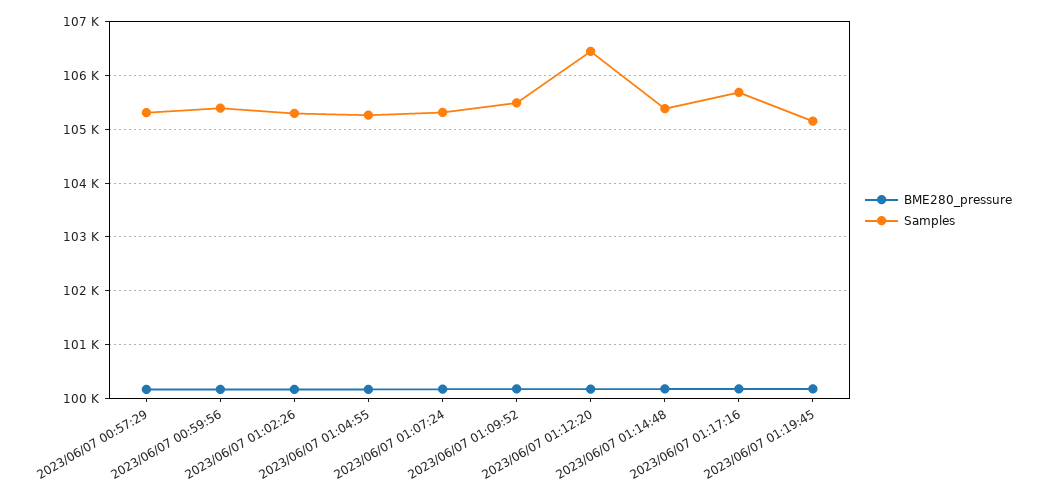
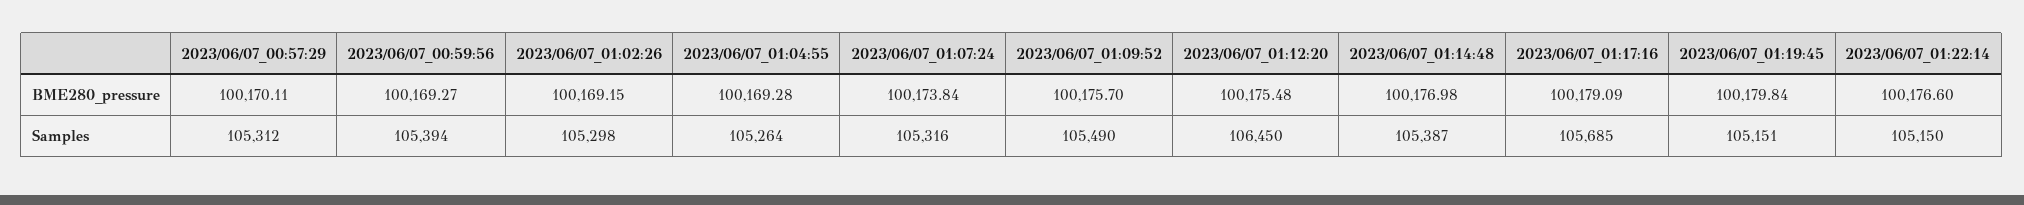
BME280_pressure, 2023/06/07_01:22:14: none -> 100176.6
Samples, 2023/06/07_01:22:14: none -> 105150

